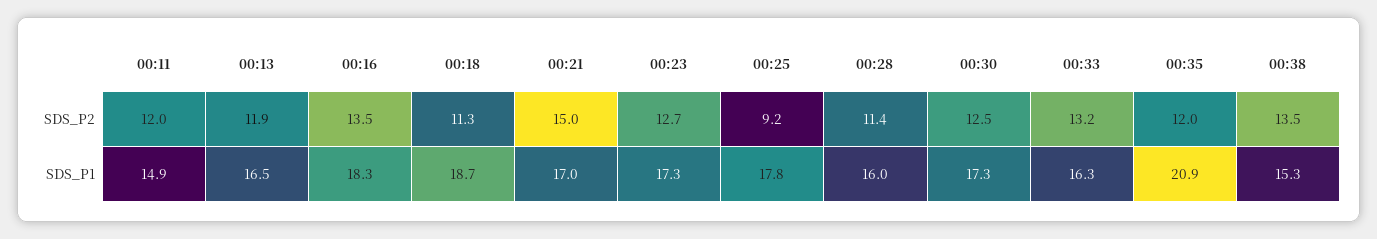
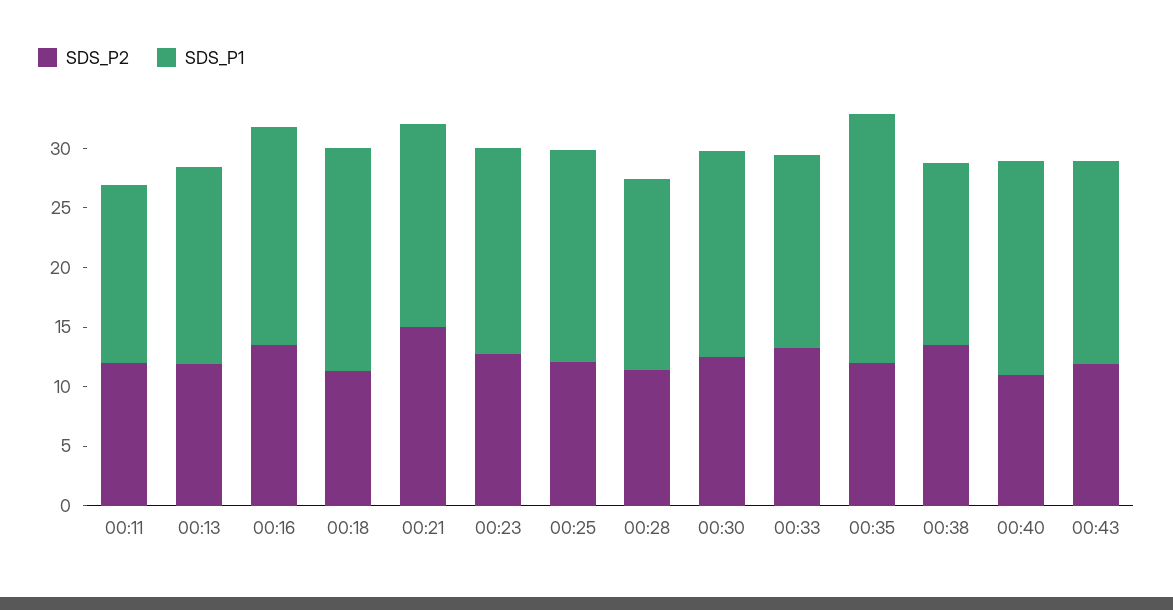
SDS_P2, 00:25: 9.2 -> 12
SDS_P2, 00:40: none -> 11
SDS_P1, 00:40: none -> 18
SDS_P2, 00:43: none -> 12
SDS_P1, 00:43: none -> 17

